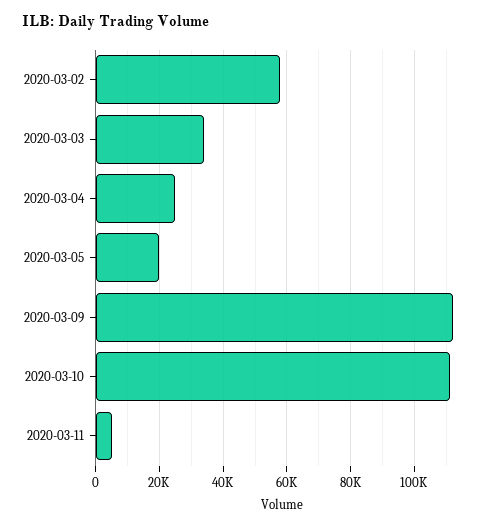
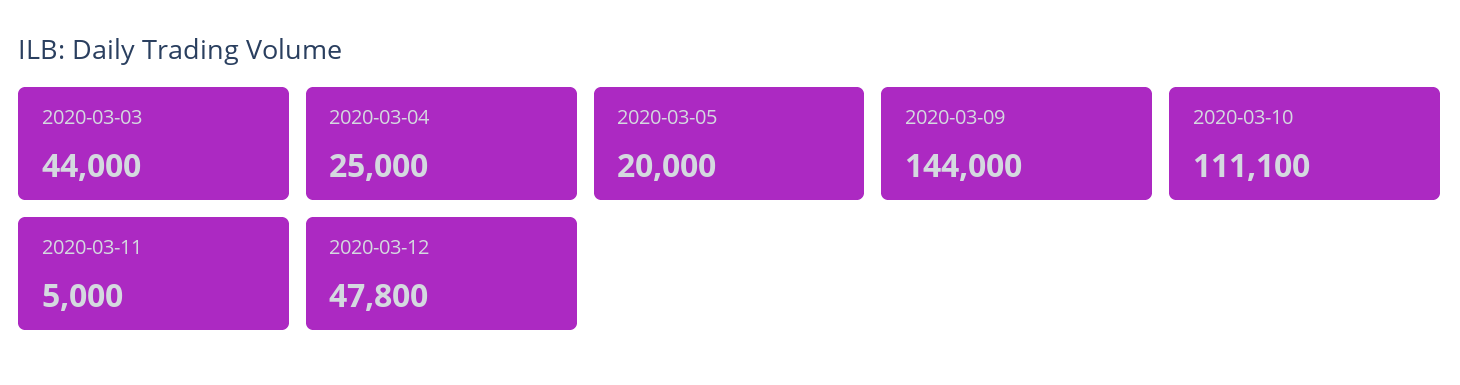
2020-03-02: 58000 -> none
2020-03-03: 34000 -> 44000
2020-03-09: 112000 -> 144000
2020-03-12: none -> 47800

